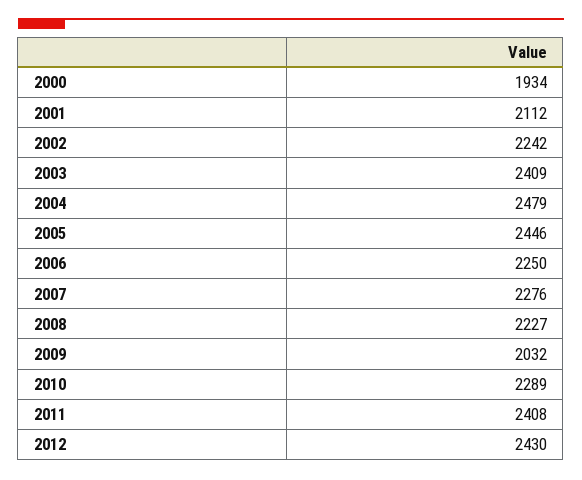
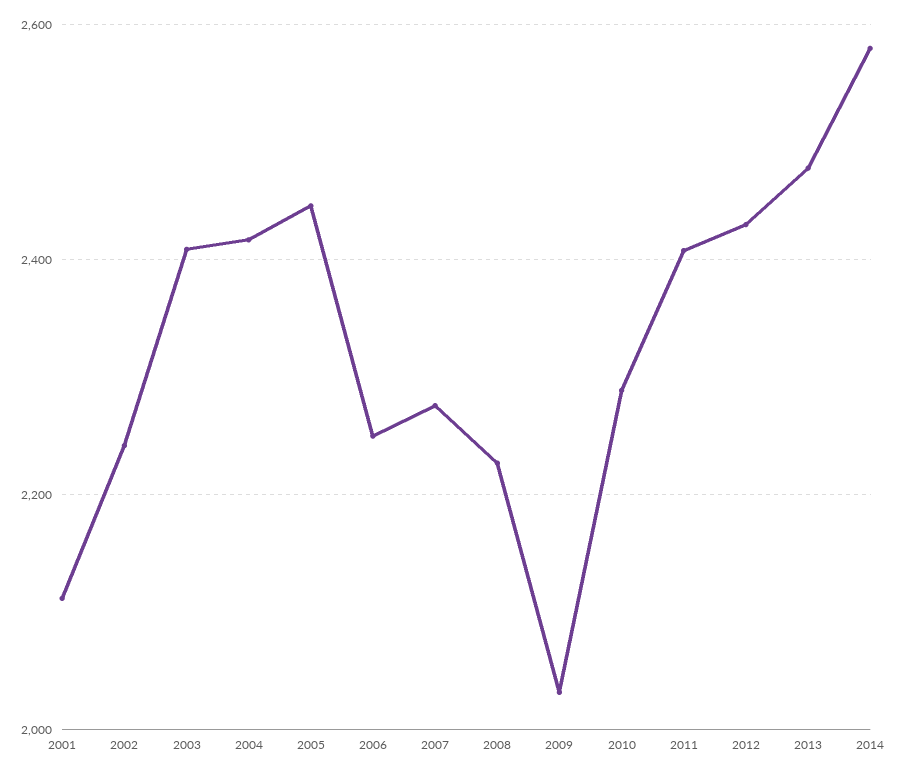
2000: 1934 -> none
2004: 2479 -> 2420
2013: none -> 2480
2014: none -> 2580

